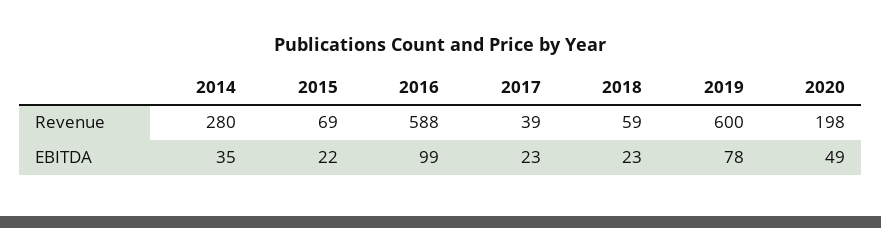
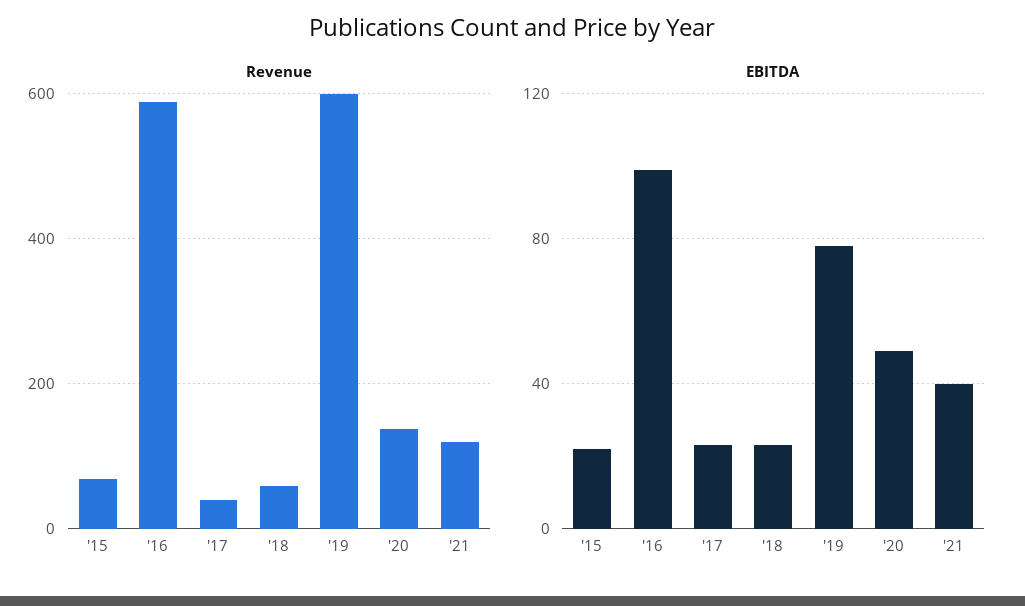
Revenue, 2014: 280 -> none
Revenue, 2020: 198 -> 140
EBITDA, 2014: 35 -> none
Revenue, '21: none -> 120
EBITDA, '21: none -> 40

